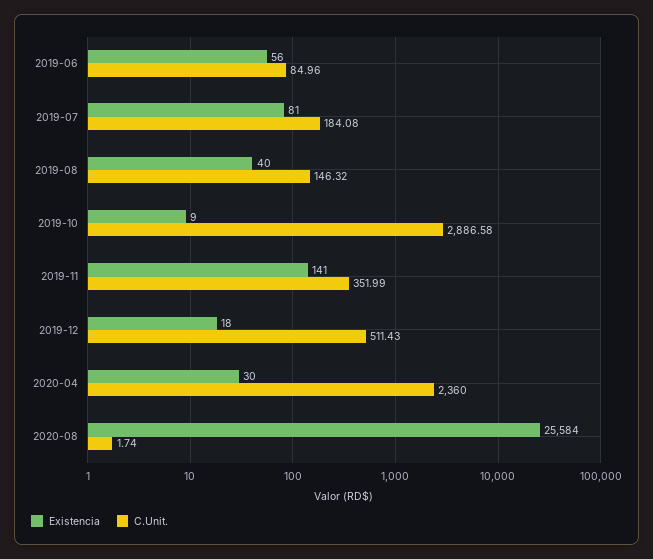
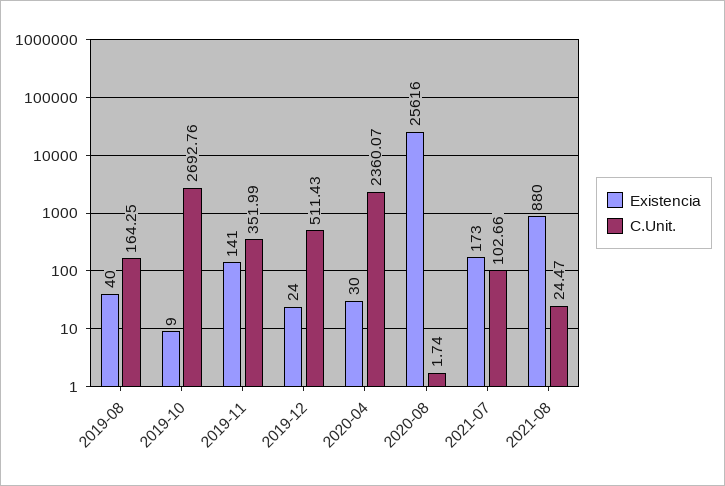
Existencia, 2019-06: 56 -> none
C.Unit., 2019-06: 84.96 -> none
Existencia, 2019-07: 81 -> none
C.Unit., 2019-07: 184.08 -> none
C.Unit., 2019-08: 146.32 -> 164.25
C.Unit., 2019-10: 2886.58 -> 2692.76
Existencia, 2019-12: 18 -> 24
C.Unit., 2020-04: 2360 -> 2360.07
Existencia, 2020-08: 25584 -> 25616
Existencia, 2021-07: none -> 173
C.Unit., 2021-07: none -> 102.66
Existencia, 2021-08: none -> 880
C.Unit., 2021-08: none -> 24.47

